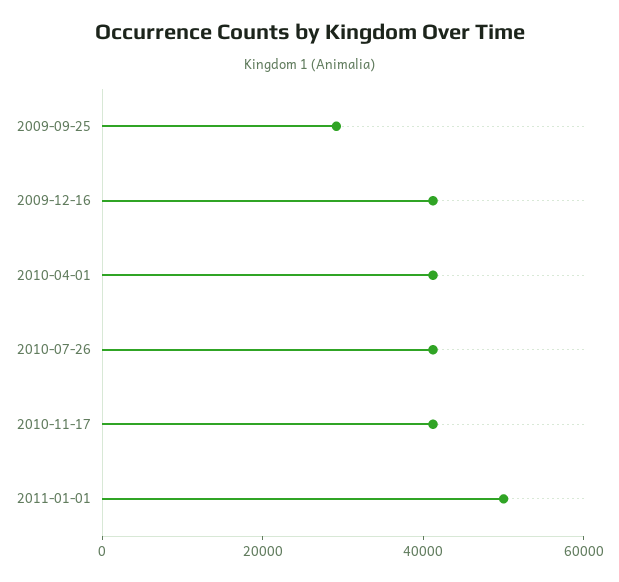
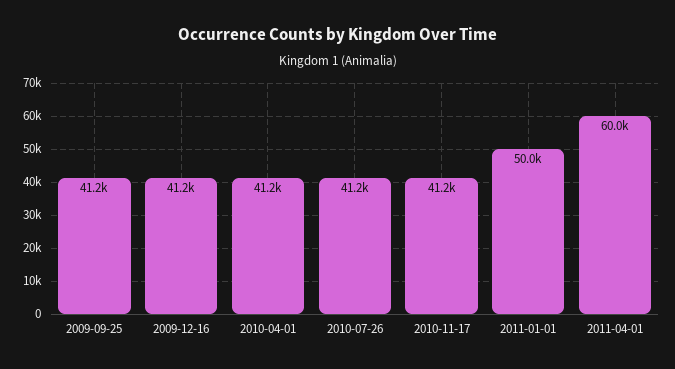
2009-09-25: 30000 -> 41200
2011-04-01: none -> 60000

